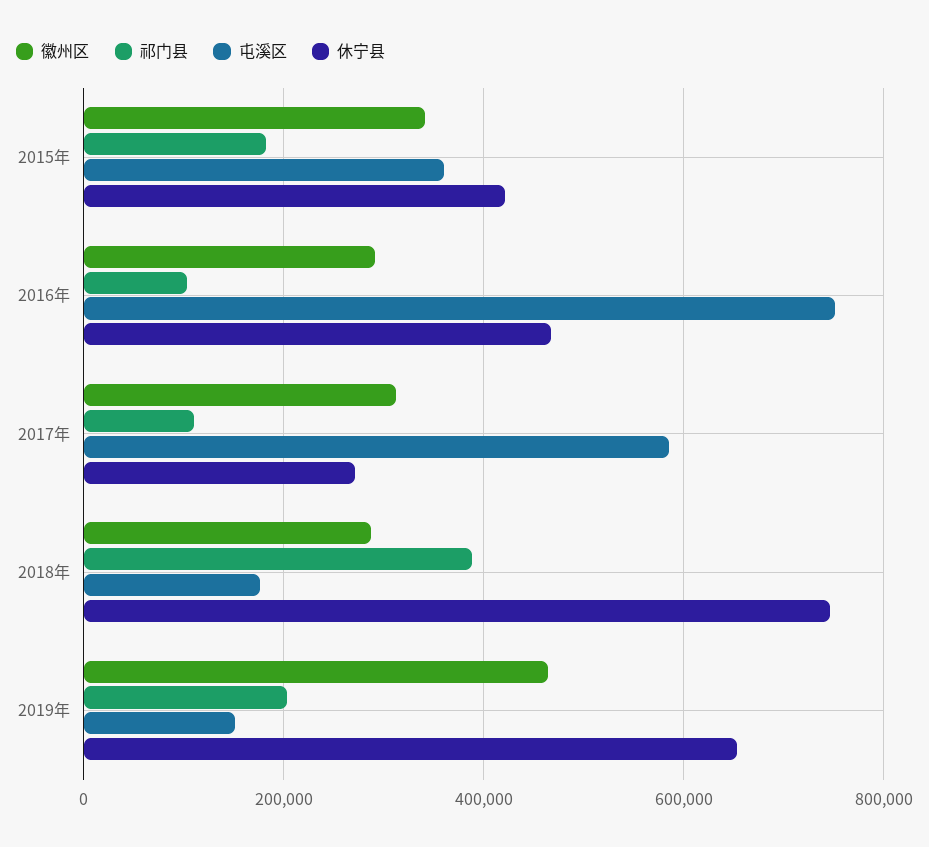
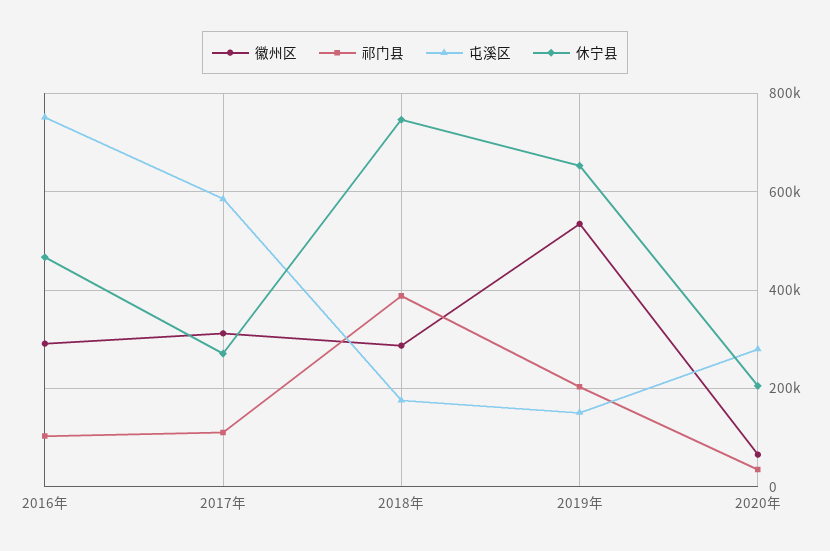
徽州区, 2015年: 340000 -> none
祁门县, 2015年: 180000 -> none
屯溪区, 2015年: 360000 -> none
休宁县, 2015年: 420000 -> none
徽州区, 2019年: 460000 -> 540000
徽州区, 2020年: none -> 60000
祁门县, 2020年: none -> 40000
屯溪区, 2020年: none -> 280000
休宁县, 2020年: none -> 200000

